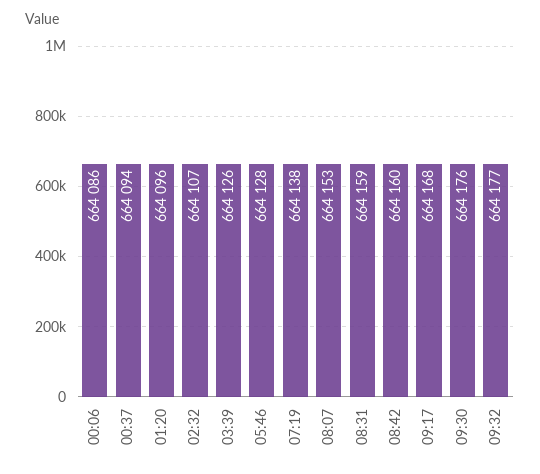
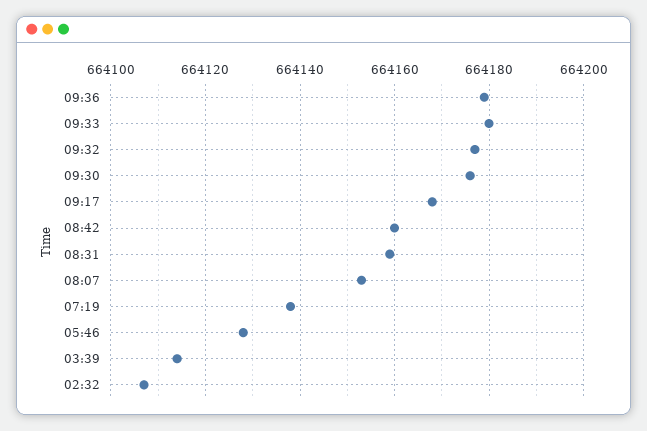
00:06: 664086 -> none
00:37: 664094 -> none
01:20: 664096 -> none
03:39: 664126 -> 664115
09:36: none -> 664180
09:33: none -> 664180

